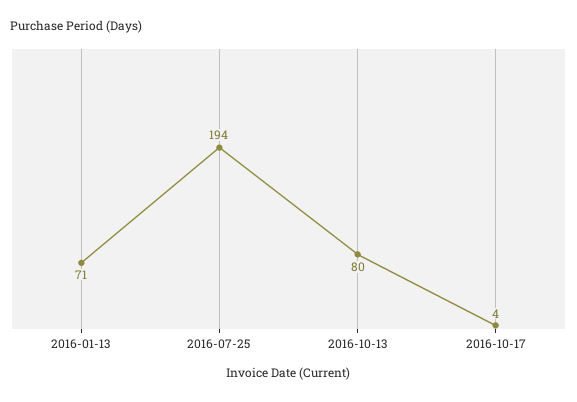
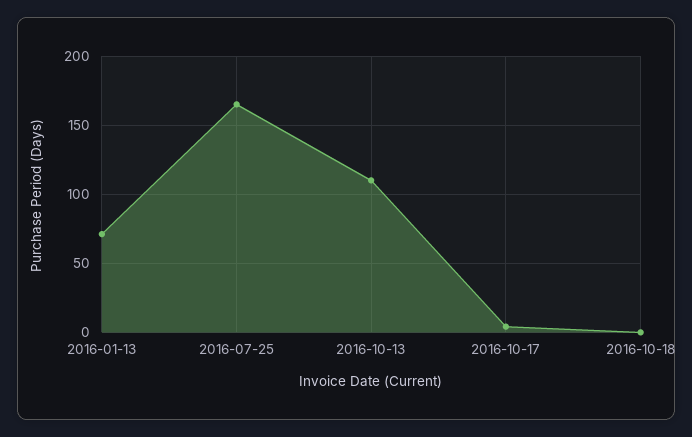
2016-07-25: 194 -> 165
2016-10-13: 80 -> 110
2016-10-18: none -> 0

